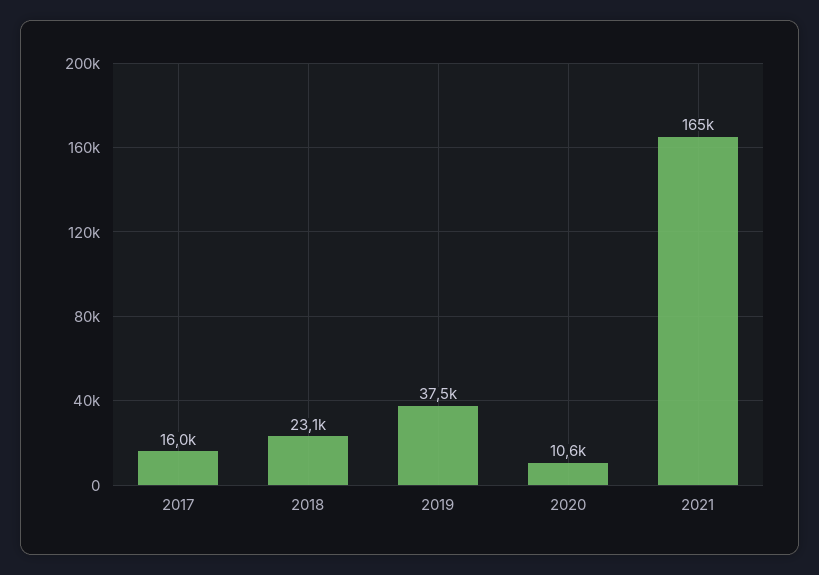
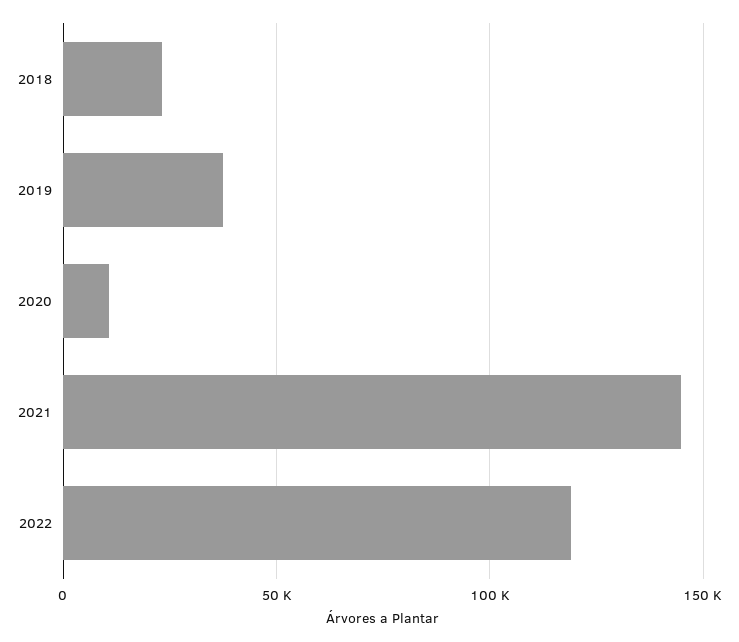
2017: 16000 -> none
2021: 165000 -> 145000
2022: none -> 120000

